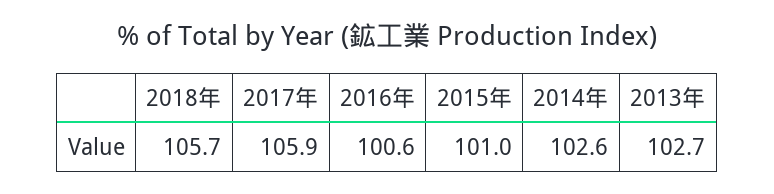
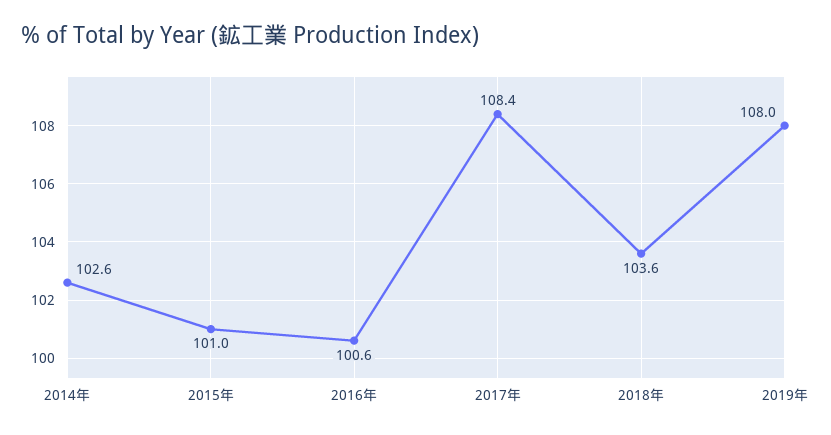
2018年: 105.7 -> 103.6
2017年: 105.9 -> 108.4
2013年: 102.7 -> none
2019年: none -> 108

